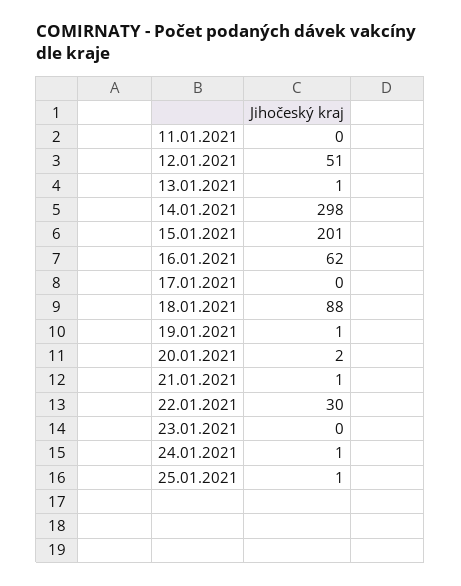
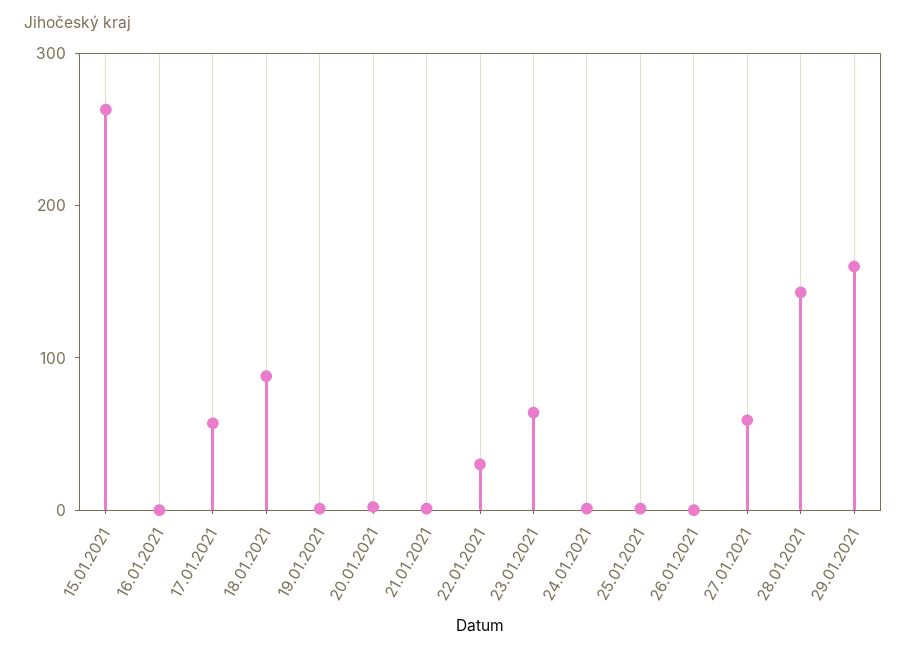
11.01.2021: 0 -> none
12.01.2021: 51 -> none
13.01.2021: 1 -> none
14.01.2021: 298 -> none
15.01.2021: 201 -> 260
16.01.2021: 62 -> 0
17.01.2021: 0 -> 60
23.01.2021: 0 -> 60
26.01.2021: none -> 0
27.01.2021: none -> 60
28.01.2021: none -> 140
29.01.2021: none -> 160

